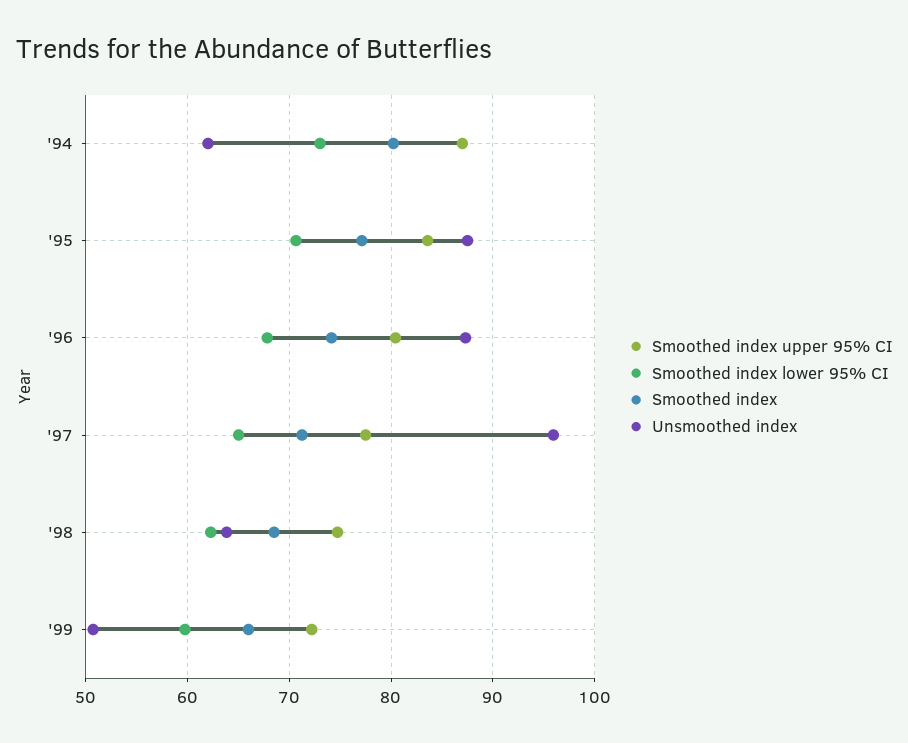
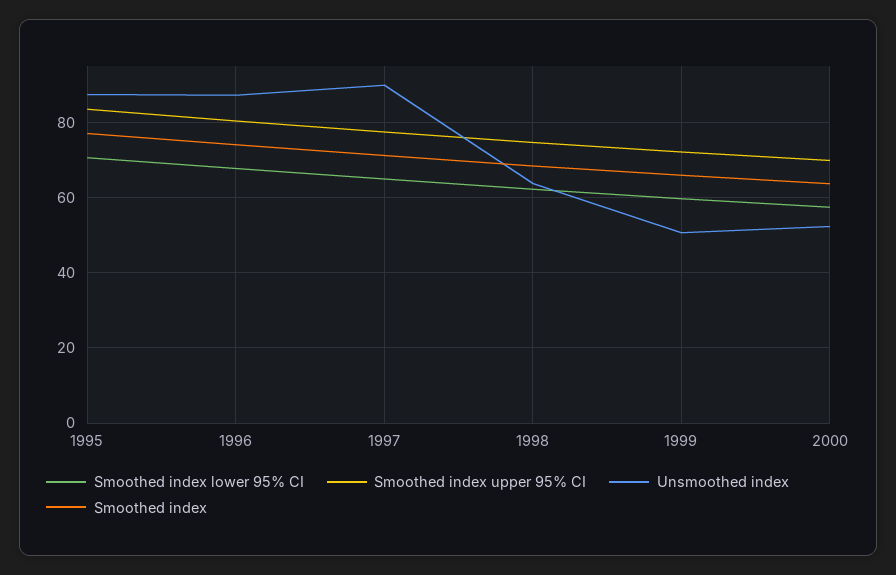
Smoothed index upper 95% CI, '94: 87 -> none
Smoothed index lower 95% CI, '94: 73 -> none
Smoothed index, '94: 80 -> none
Unsmoothed index, '94: 62 -> none
Unsmoothed index, '97: 96 -> 90
Smoothed index lower 95% CI, 2000: none -> 58
Smoothed index upper 95% CI, 2000: none -> 70
Unsmoothed index, 2000: none -> 52
Smoothed index, 2000: none -> 64

